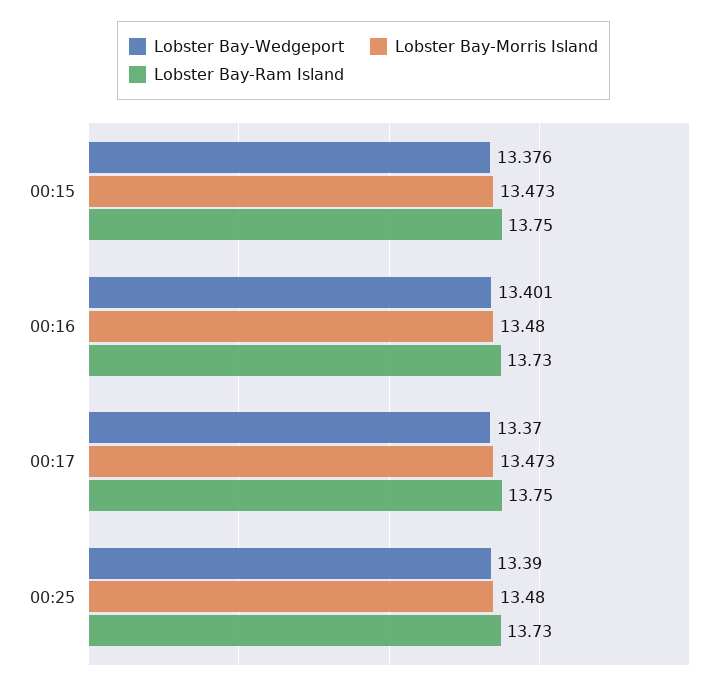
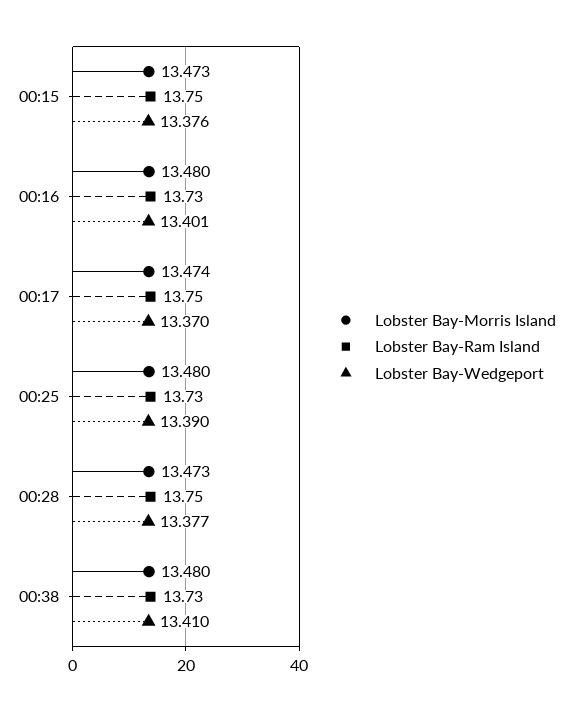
Lobster Bay-Morris Island, 00:17: 13.473 -> 13.474
Lobster Bay-Morris Island, 00:28: none -> 13.473
Lobster Bay-Ram Island, 00:28: none -> 13.75
Lobster Bay-Wedgeport, 00:28: none -> 13.377
Lobster Bay-Morris Island, 00:38: none -> 13.48
Lobster Bay-Ram Island, 00:38: none -> 13.73
Lobster Bay-Wedgeport, 00:38: none -> 13.41

